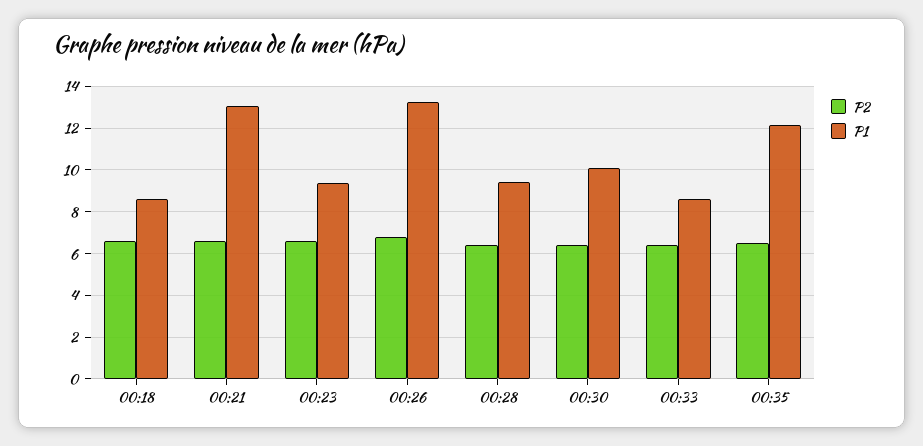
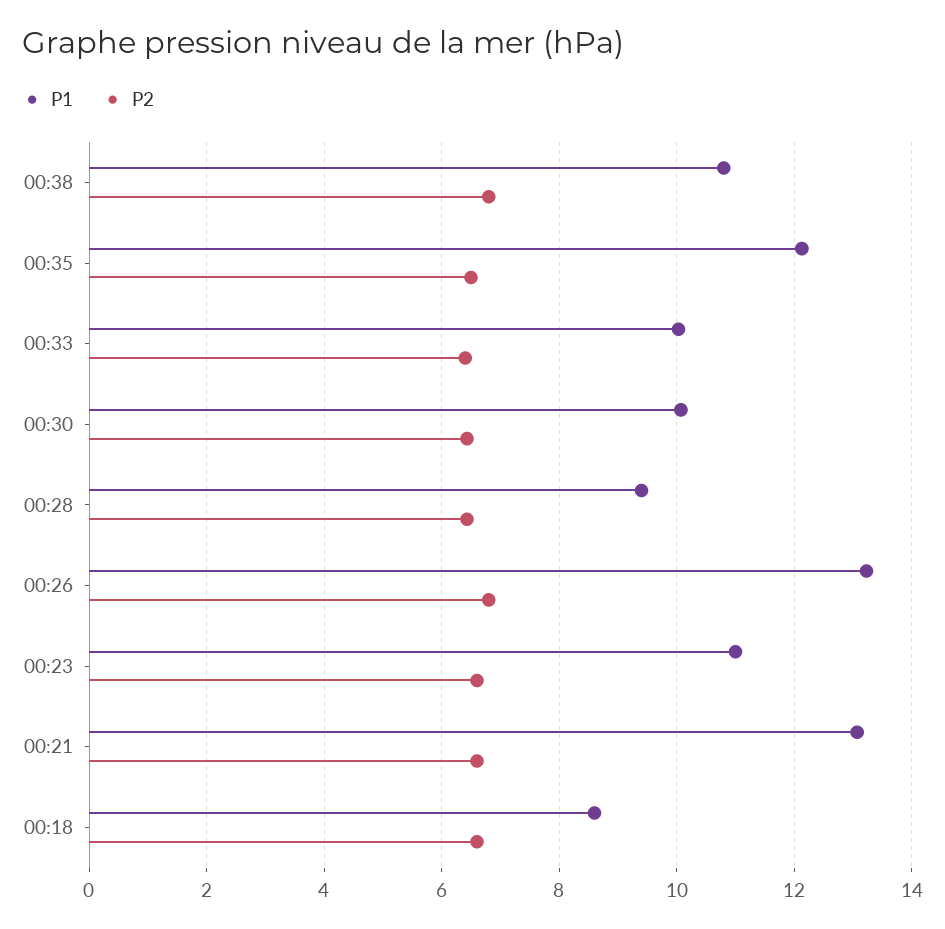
P1, 00:23: 9.5 -> 11
P1, 00:33: 8.5 -> 10
P1, 00:38: none -> 10.8
P2, 00:38: none -> 6.8

